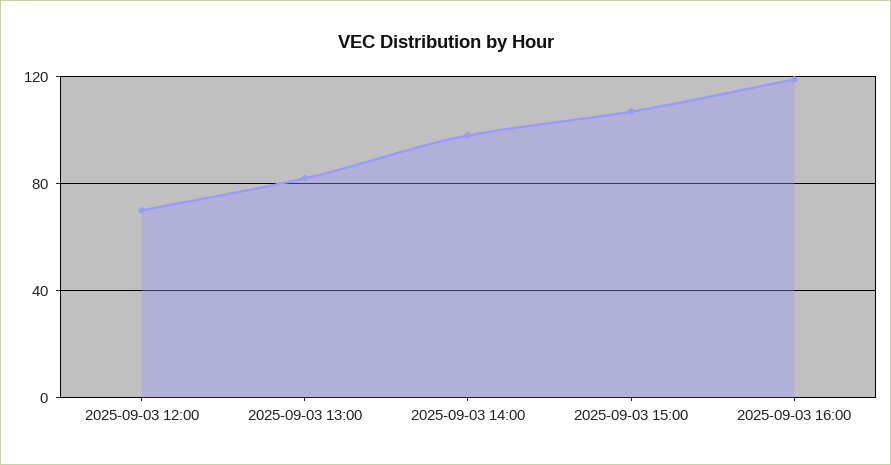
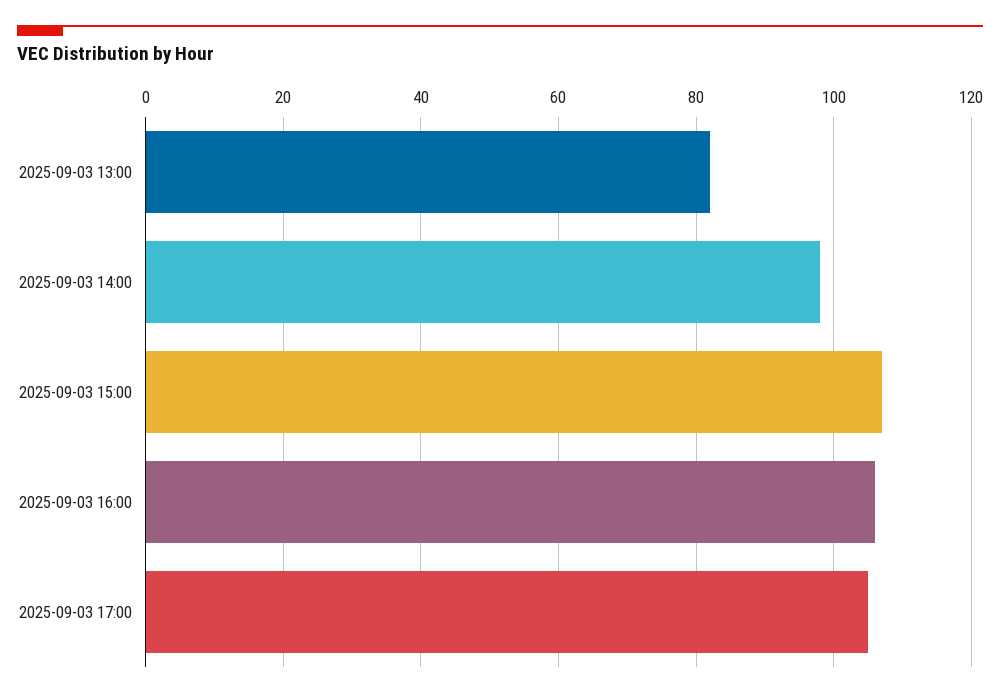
2025-09-03 12:00: 70 -> none
2025-09-03 16:00: 120 -> 105
2025-09-03 17:00: none -> 105

